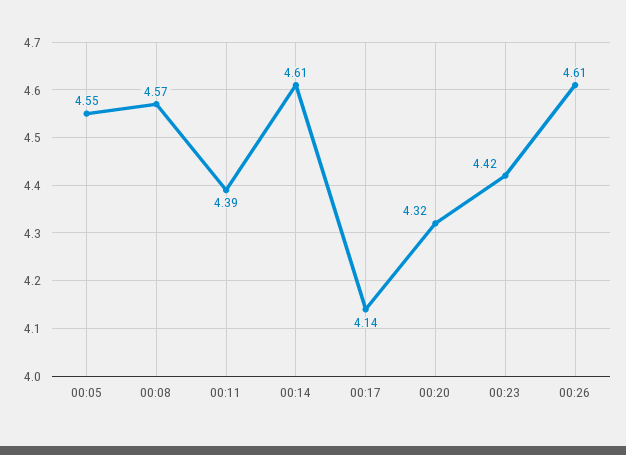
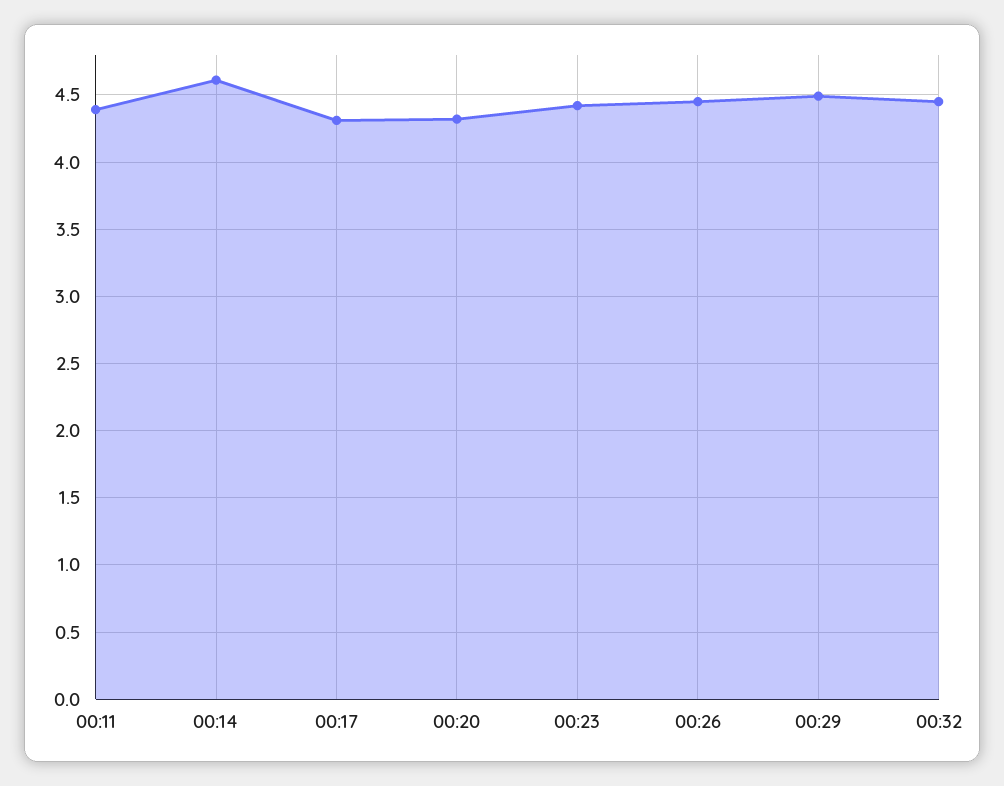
00:05: 4.55 -> none
00:08: 4.57 -> none
00:17: 4.14 -> 4.3
00:26: 4.61 -> 4.45
00:29: none -> 4.5
00:32: none -> 4.45

